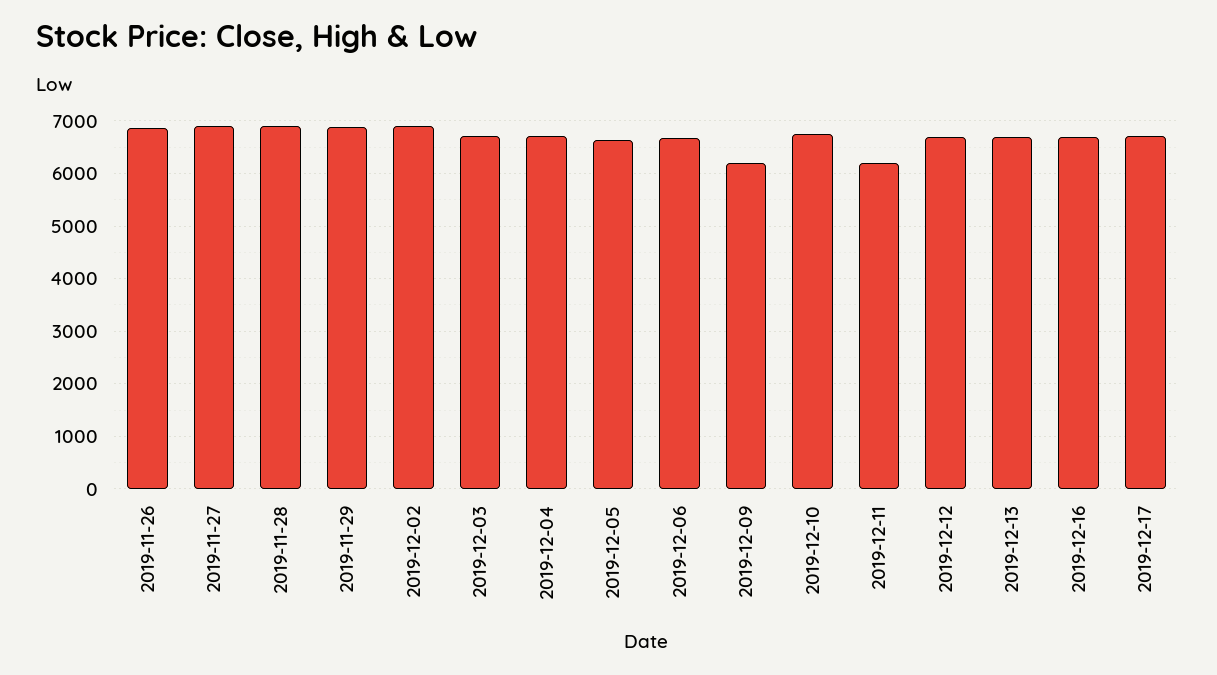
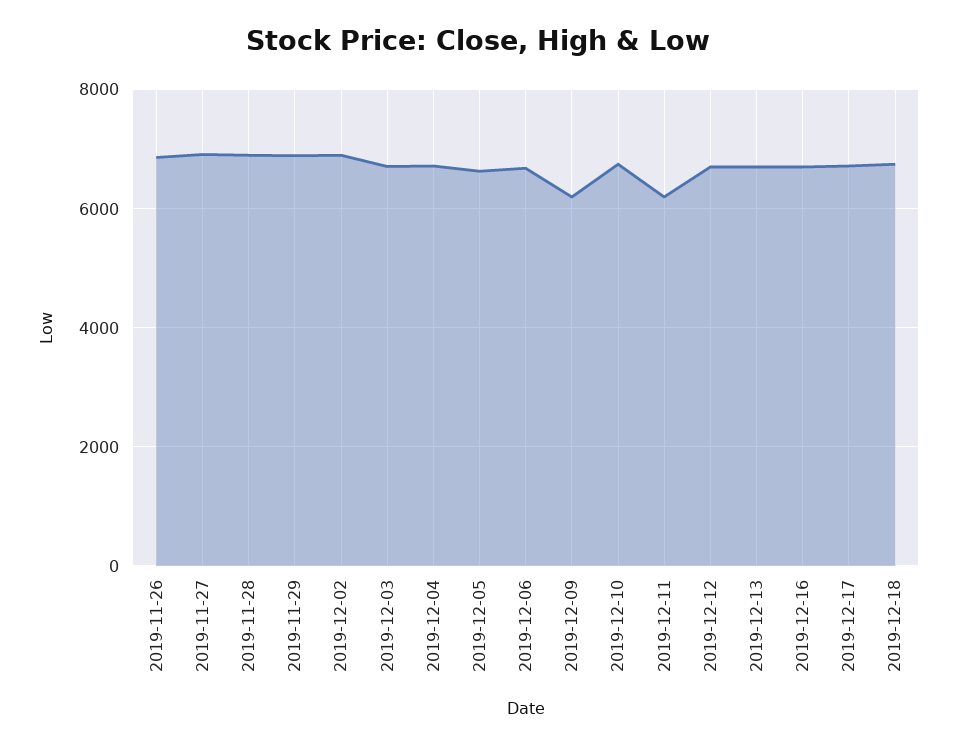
2019-12-18: none -> 6800

